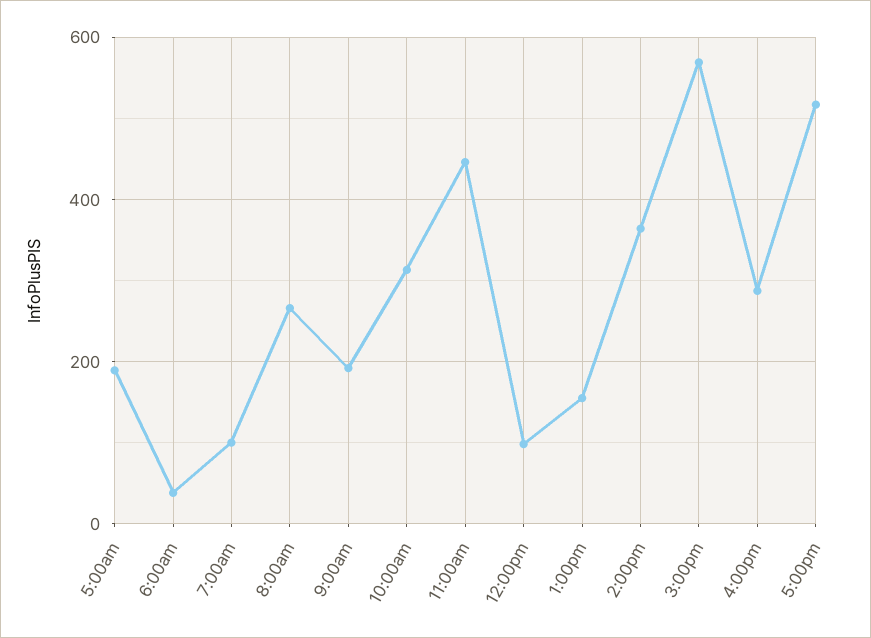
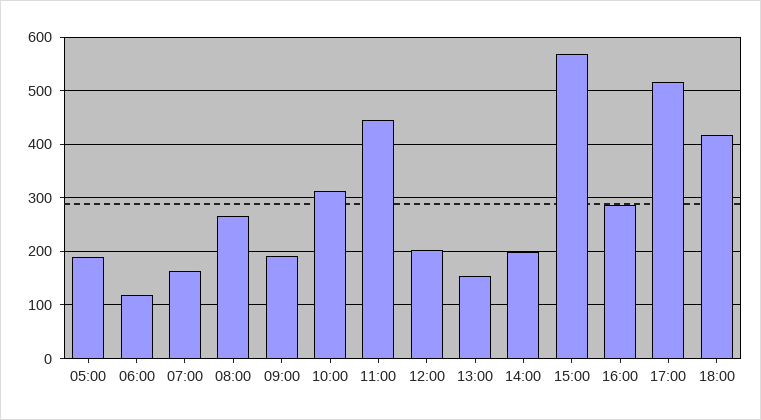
6:00am: 40 -> 120
7:00am: 100 -> 160
12:00pm: 100 -> 200
2:00pm: 360 -> 200
18:00: none -> 420

